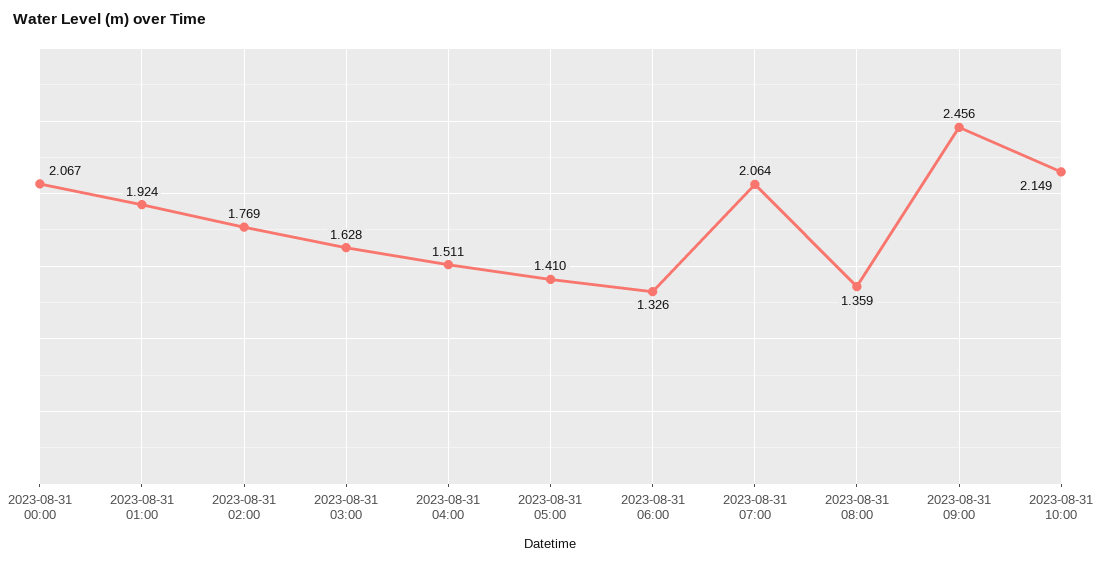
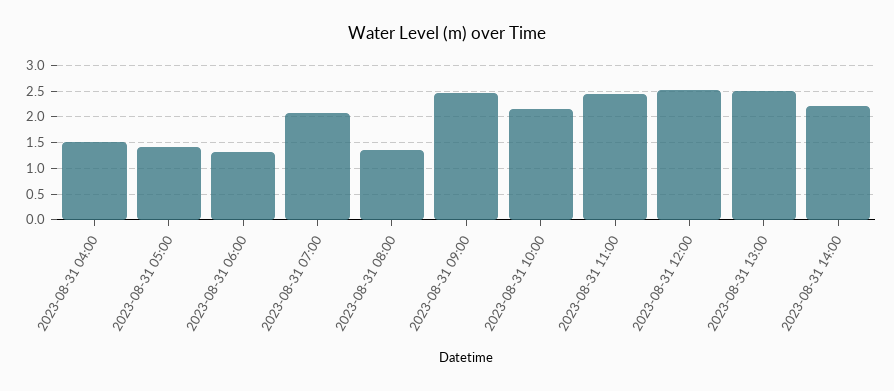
2023-08-31 00:00: 2.067 -> none
2023-08-31 01:00: 1.924 -> none
2023-08-31 02:00: 1.769 -> none
2023-08-31 03:00: 1.628 -> none
2023-08-31 11:00: none -> 2.5
2023-08-31 12:00: none -> 2.5
2023-08-31 13:00: none -> 2.5
2023-08-31 14:00: none -> 2.25

